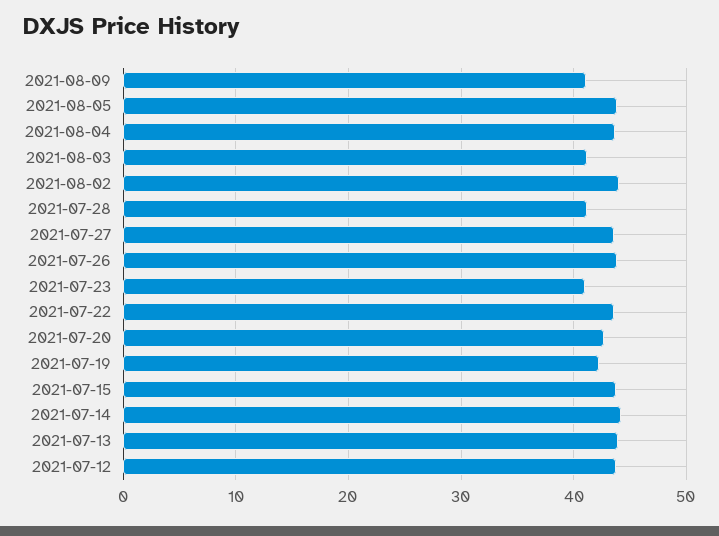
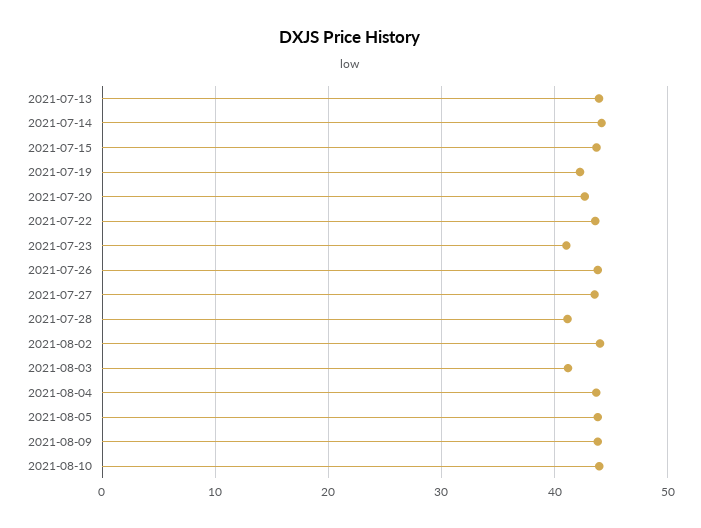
2021-08-09: 41 -> 44
2021-07-12: 44 -> none
2021-08-10: none -> 44

